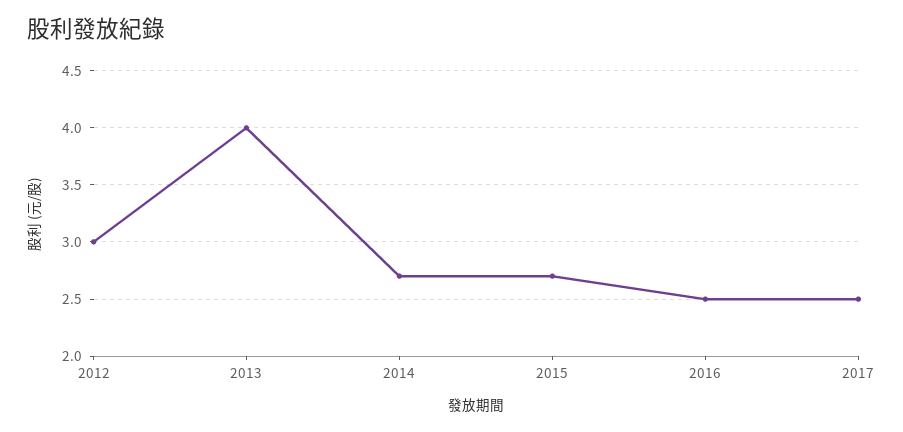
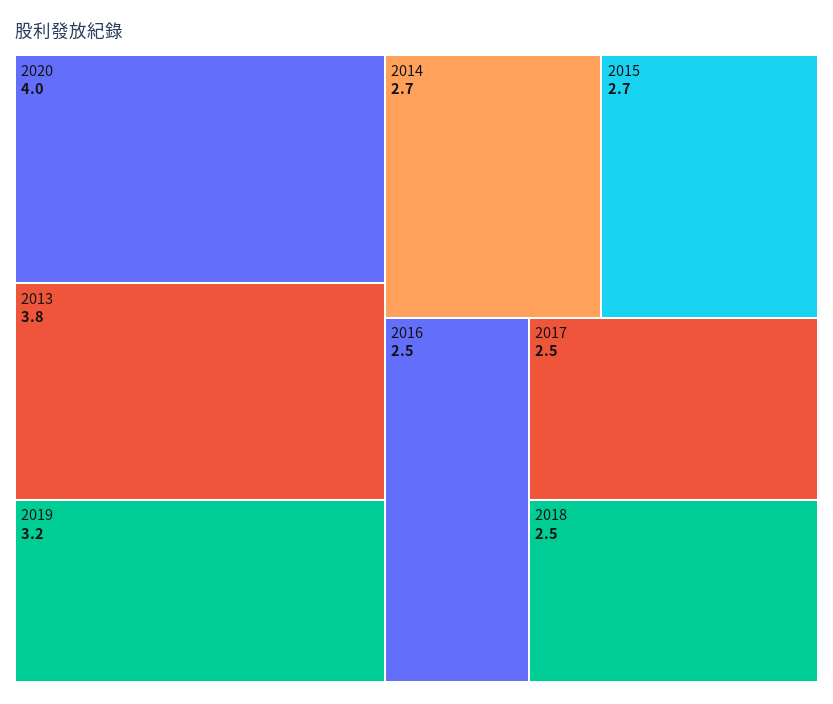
2012: 3 -> none
2013: 4 -> 3.8
2020: none -> 4
2019: none -> 3.2
2018: none -> 2.5

